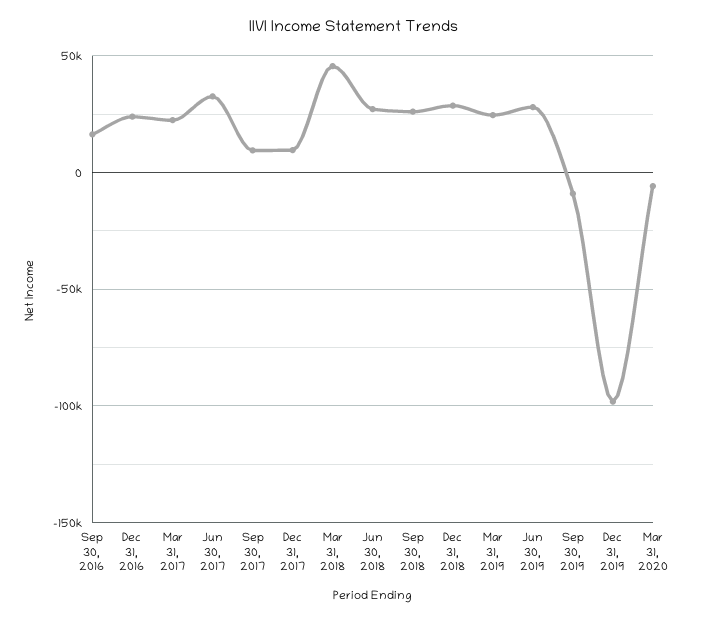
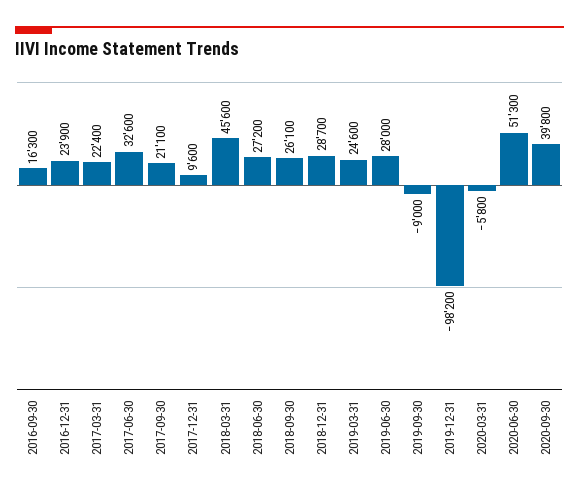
Sep 30, 2017: 10000 -> 21100
2020-06-30: none -> 51300
2020-09-30: none -> 39800

